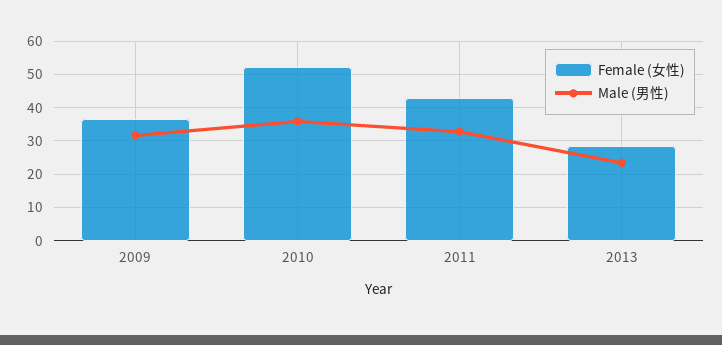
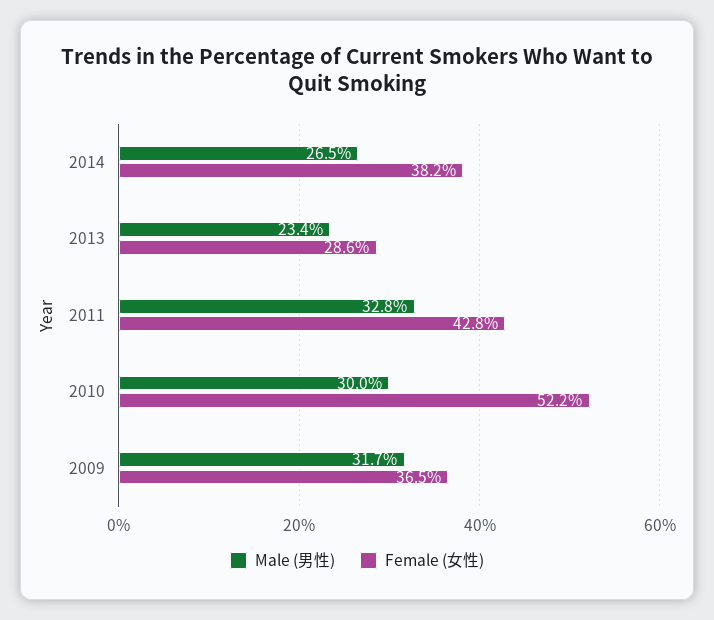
Male (男性), 2010: 36 -> 30
Male (男性), 2014: none -> 26.5
Female (女性), 2014: none -> 38.2

